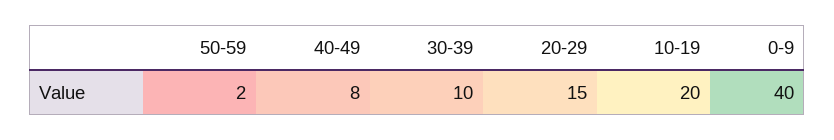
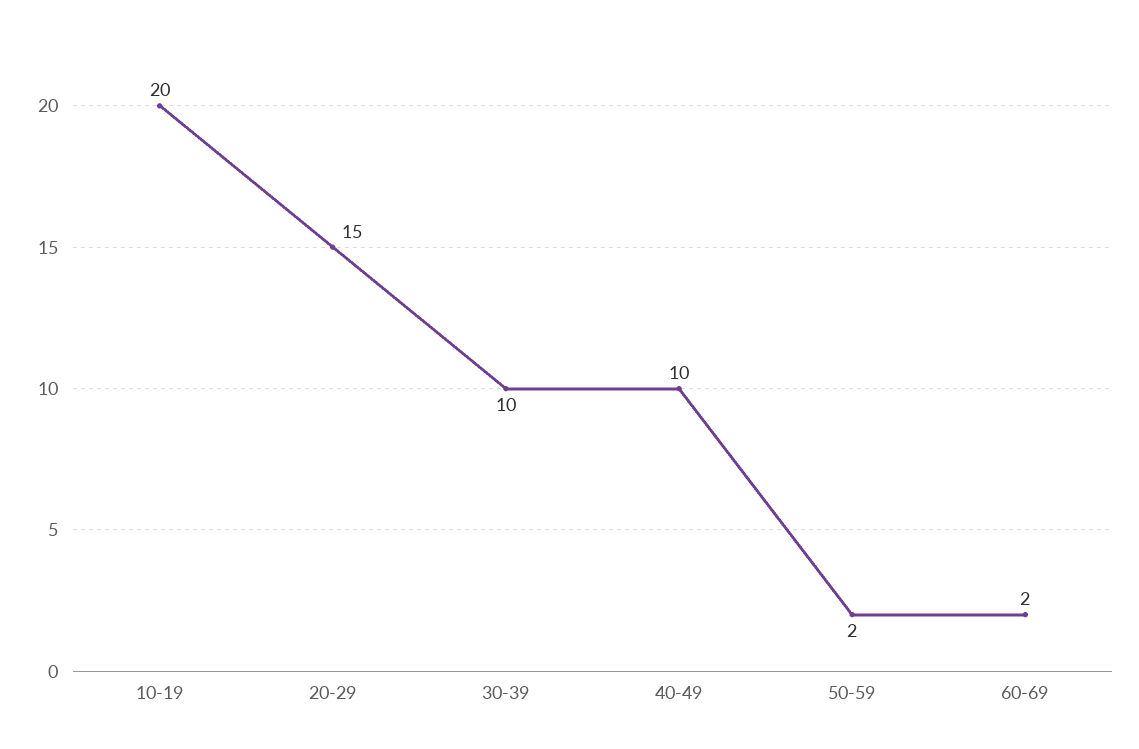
40-49: 8 -> 10
0-9: 40 -> none
60-69: none -> 2

